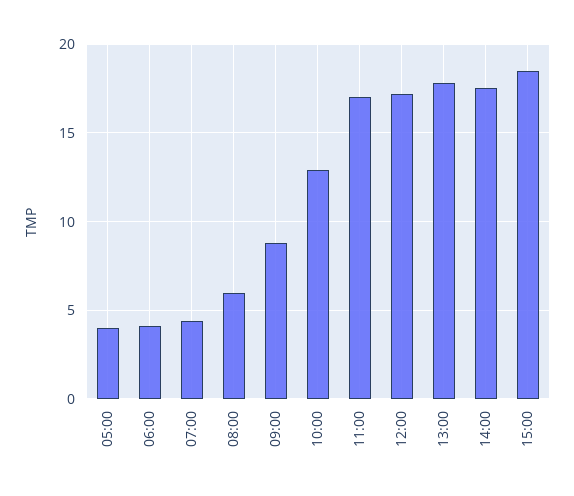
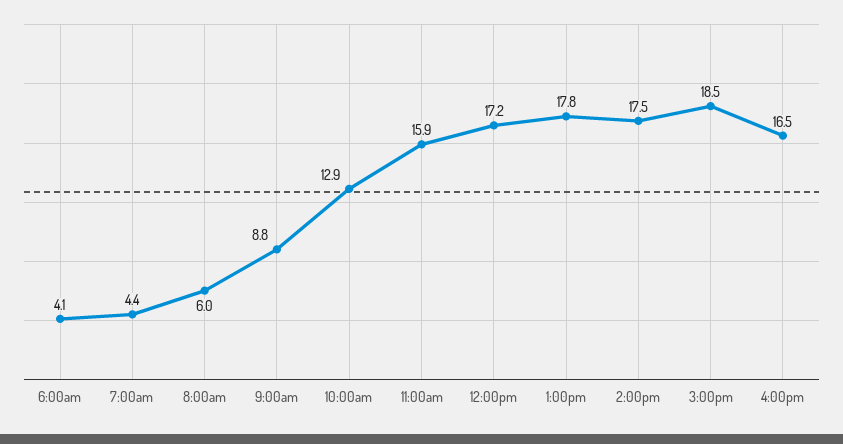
05:00: 4 -> none
11:00: 17 -> 15.9
4:00pm: none -> 16.5

